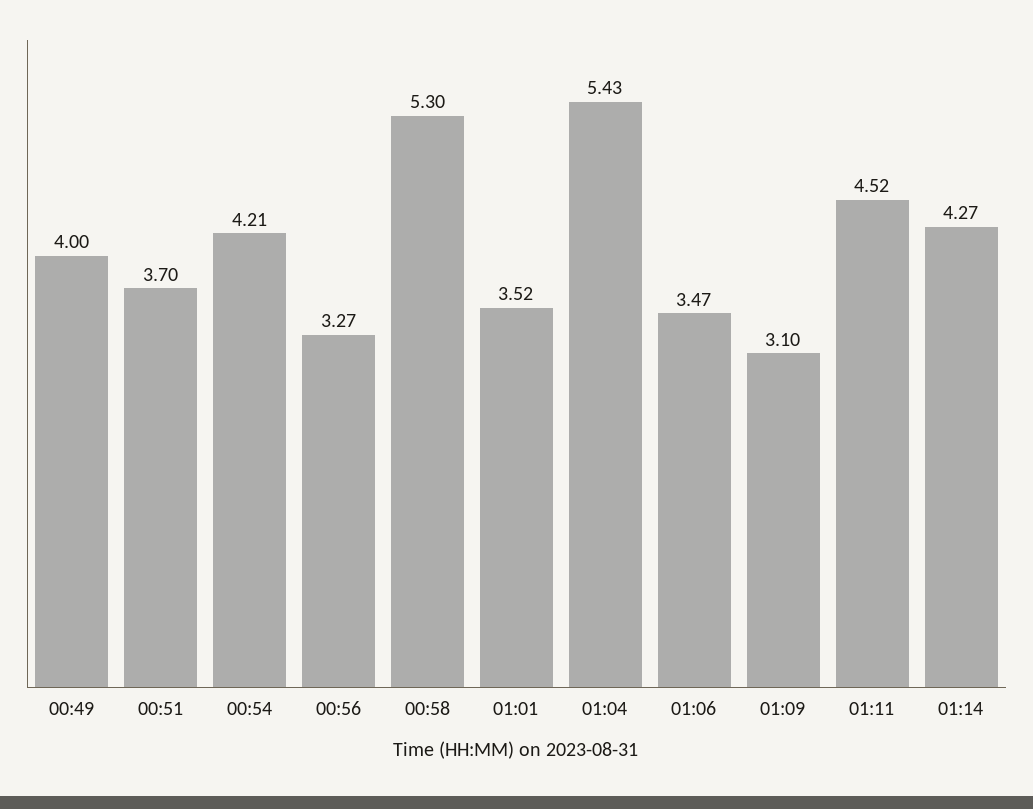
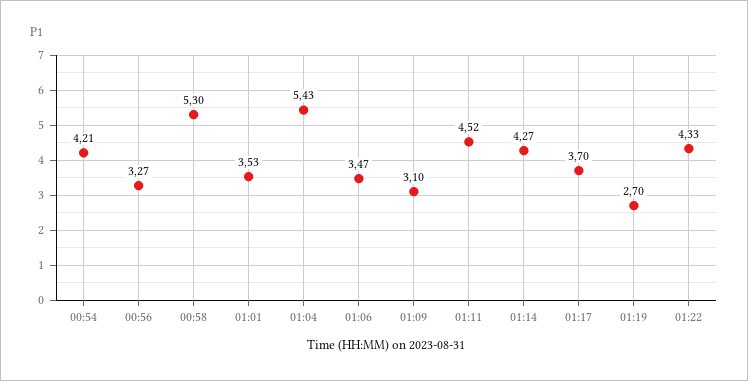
00:49: 4 -> none
00:51: 3.7 -> none
01:01: 3.52 -> 3.53
01:17: none -> 3.7
01:19: none -> 2.7
01:22: none -> 4.33

